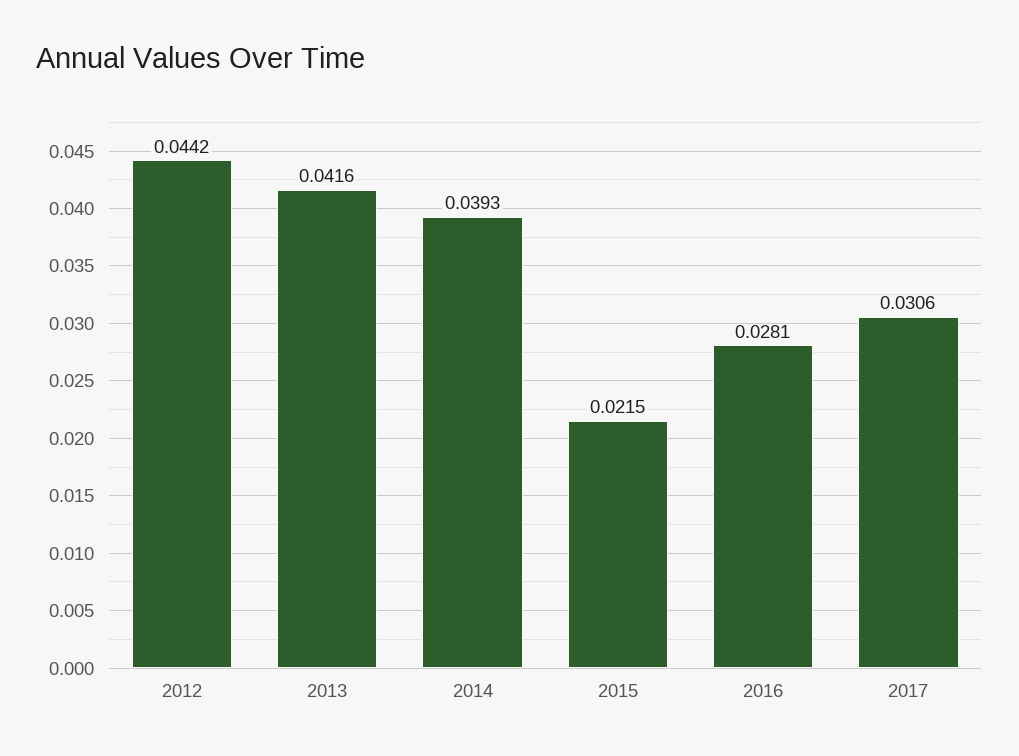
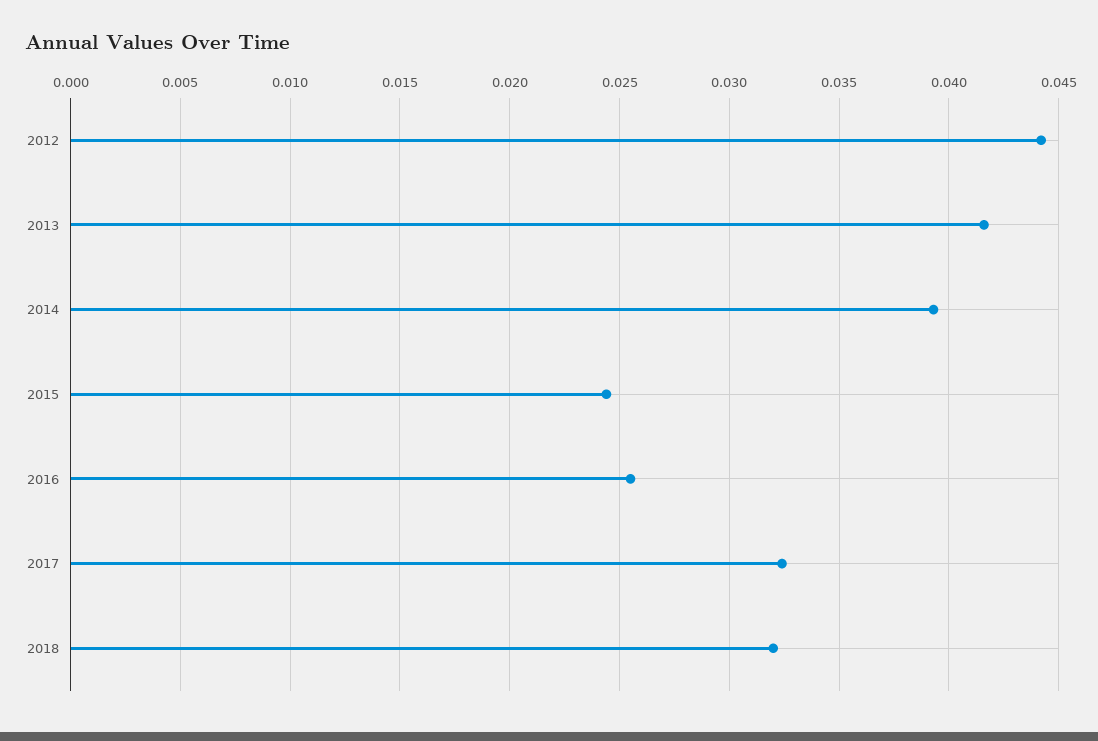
2015: 0.0215 -> 0.0245
2016: 0.0281 -> 0.0255
2017: 0.0306 -> 0.0325
2018: none -> 0.032

